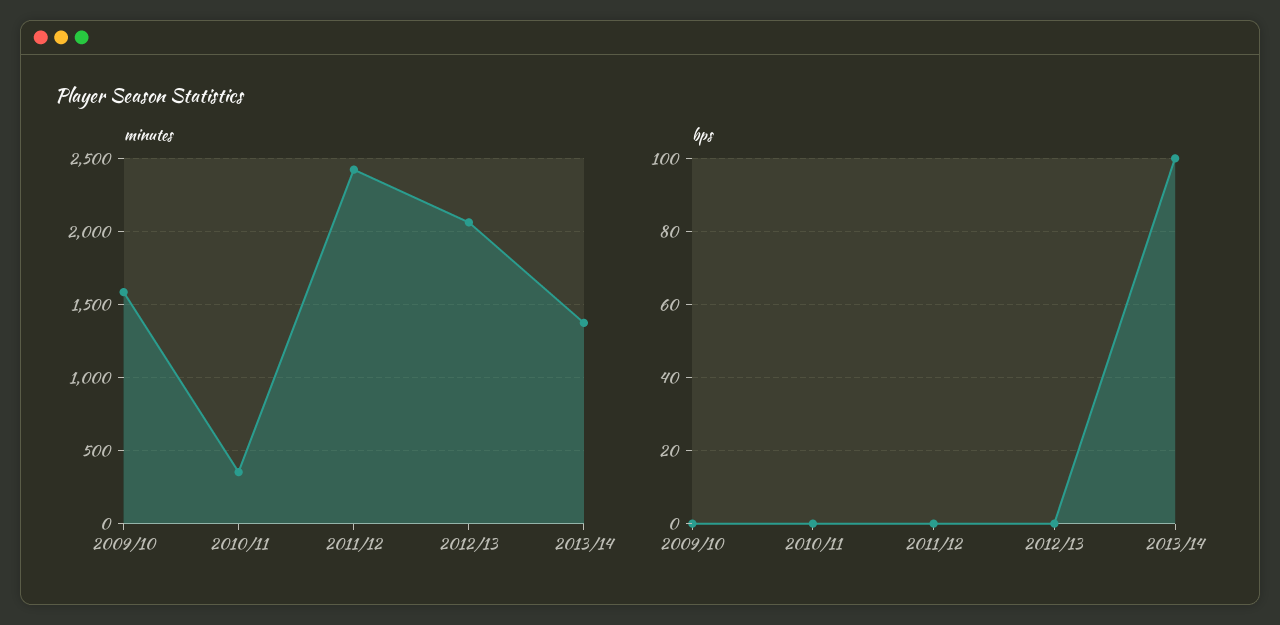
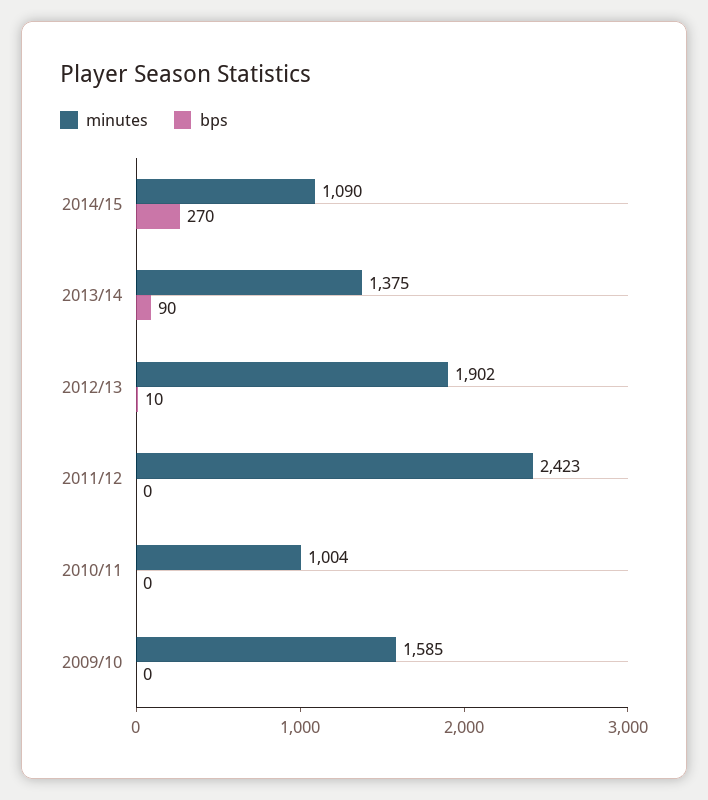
minutes, 2010/11: 350 -> 1004
minutes, 2012/13: 2050 -> 1902
bps, 2012/13: 0 -> 10
bps, 2013/14: 100 -> 90
minutes, 2014/15: none -> 1090
bps, 2014/15: none -> 270

